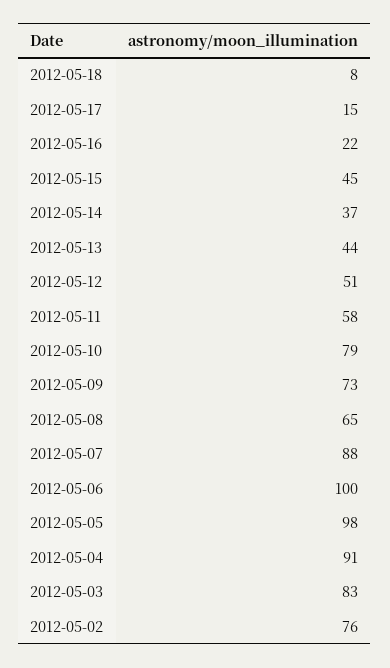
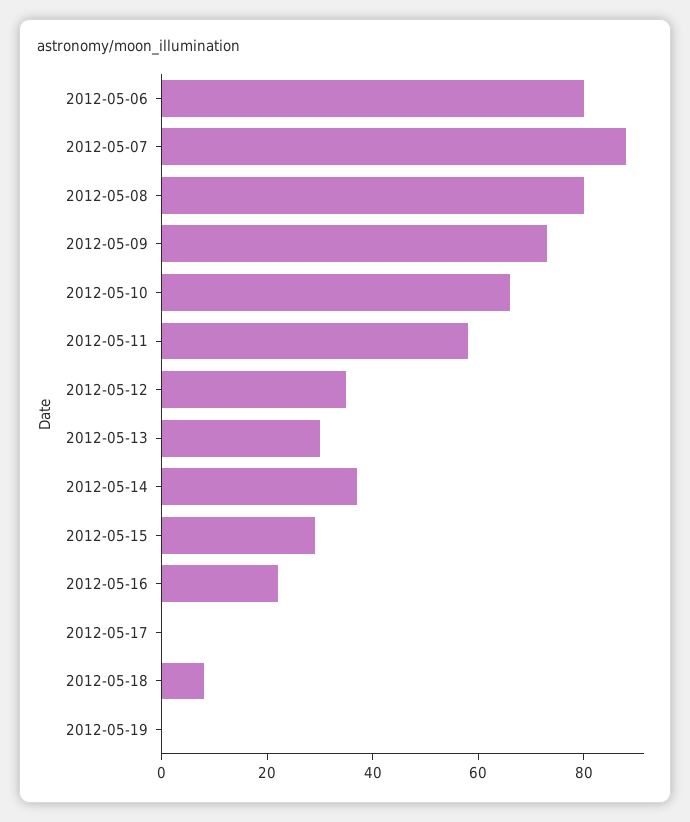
2012-05-17: 15 -> 0
2012-05-15: 45 -> 30
2012-05-13: 44 -> 30
2012-05-12: 51 -> 35
2012-05-10: 79 -> 65
2012-05-08: 65 -> 80
2012-05-06: 100 -> 80
2012-05-05: 98 -> none
2012-05-04: 91 -> none
2012-05-03: 83 -> none
2012-05-02: 76 -> none
2012-05-19: none -> 0

